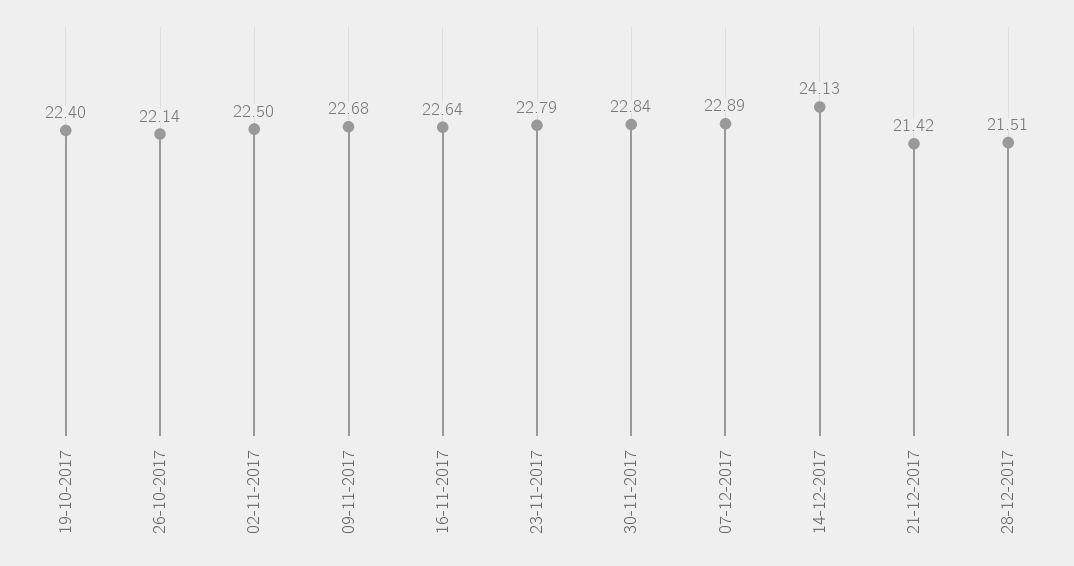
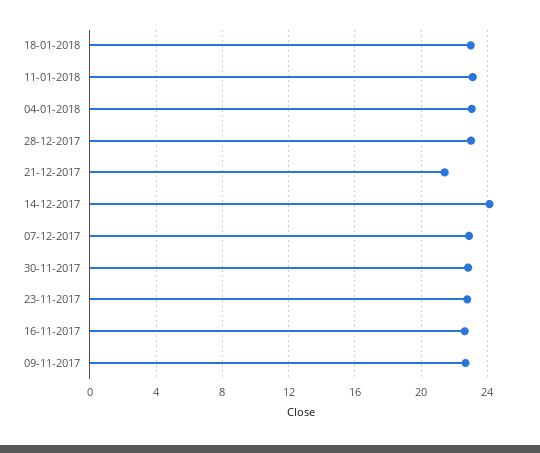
19-10-2017: 22.4 -> none
26-10-2017: 22.14 -> none
02-11-2017: 22.5 -> none
28-12-2017: 21.51 -> 23
18-01-2018: none -> 23
11-01-2018: none -> 23
04-01-2018: none -> 23

